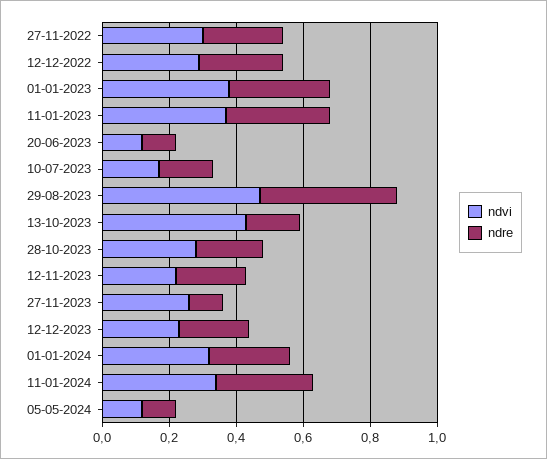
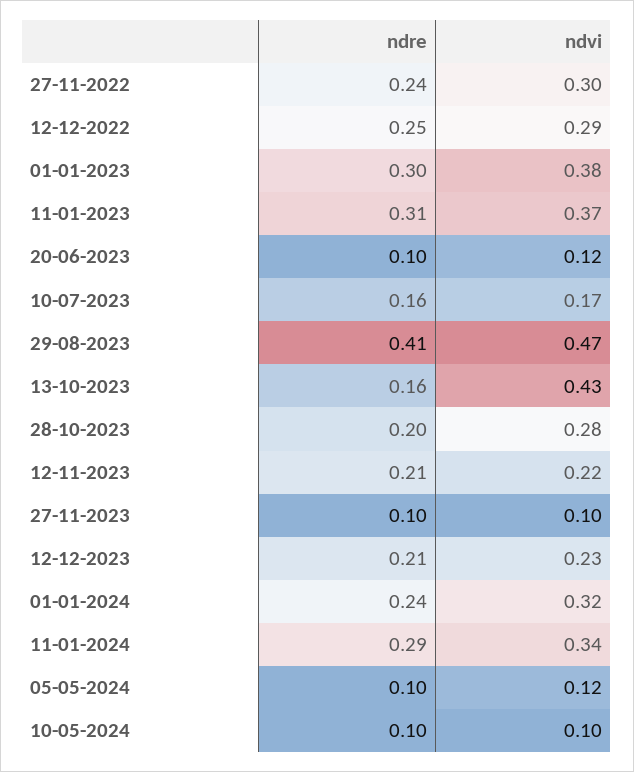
ndvi, 27-11-2023: 0.25 -> 0.1
ndre, 10-05-2024: none -> 0.1
ndvi, 10-05-2024: none -> 0.1

